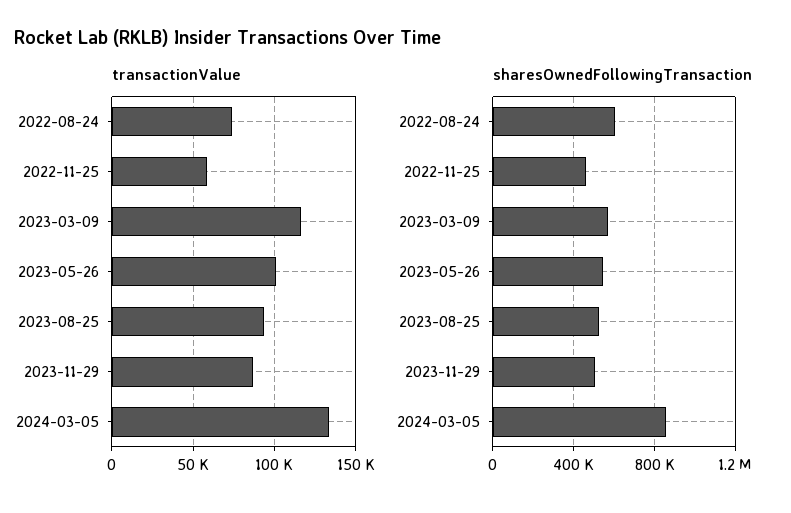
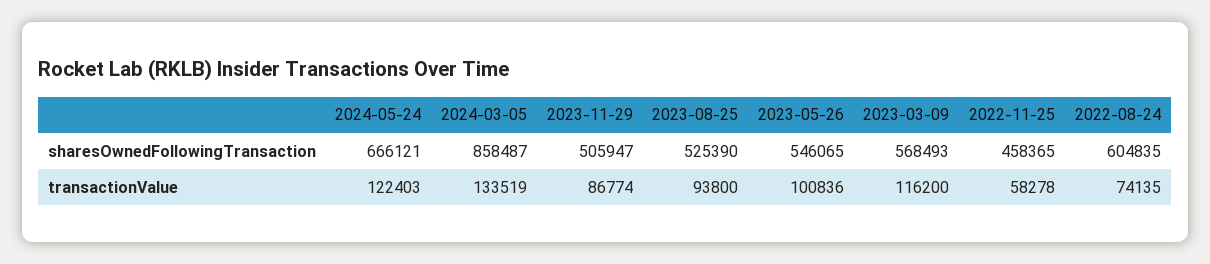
sharesOwnedFollowingTransaction, 2024-05-24: none -> 666121
transactionValue, 2024-05-24: none -> 122403

